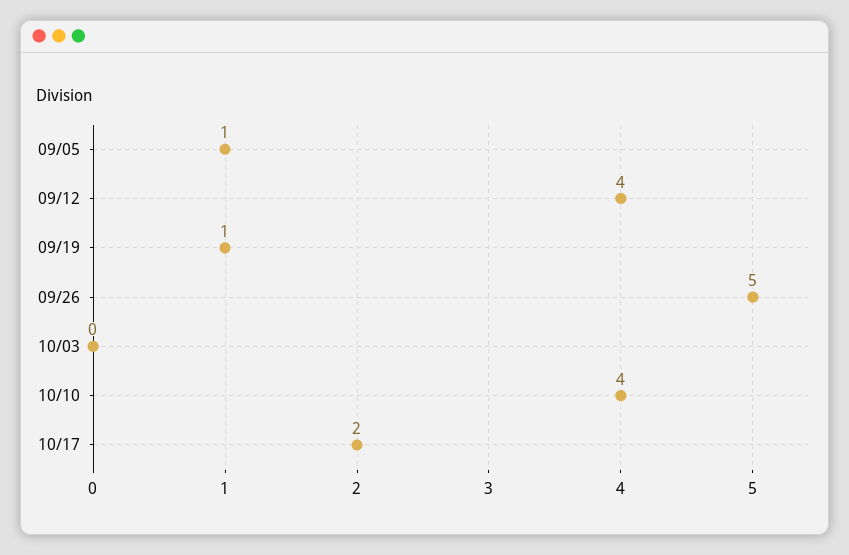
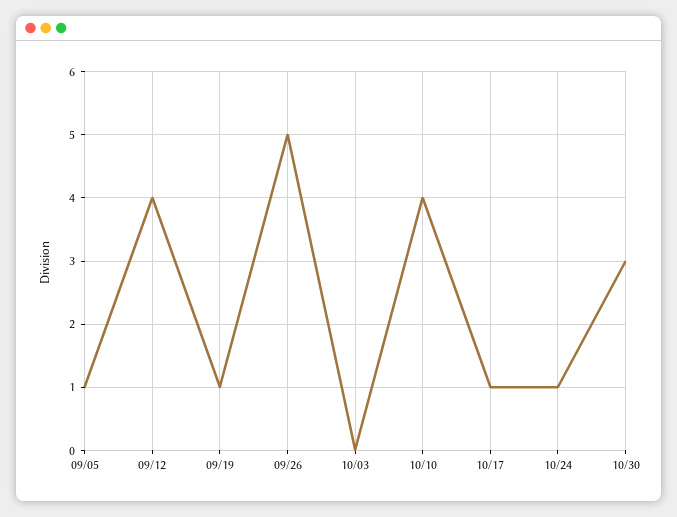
10/17: 2 -> 1
10/24: none -> 1
10/30: none -> 3

